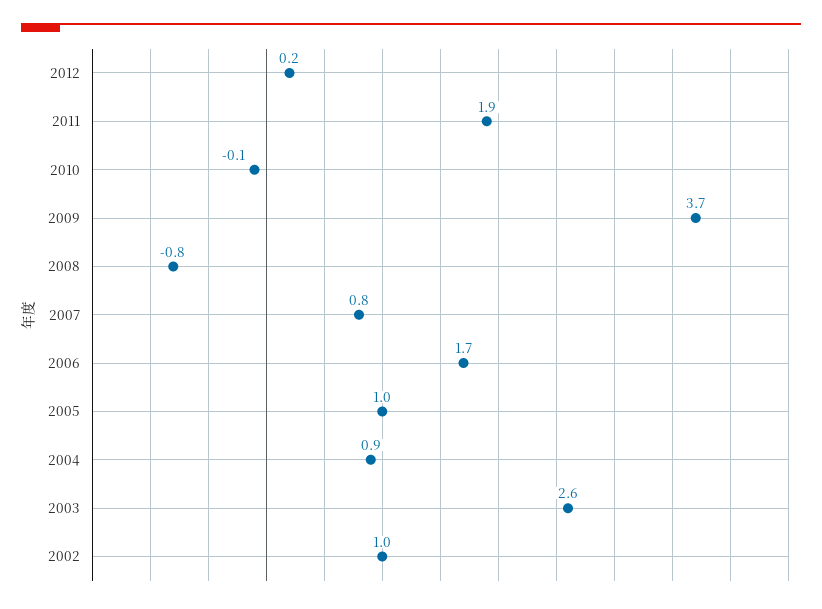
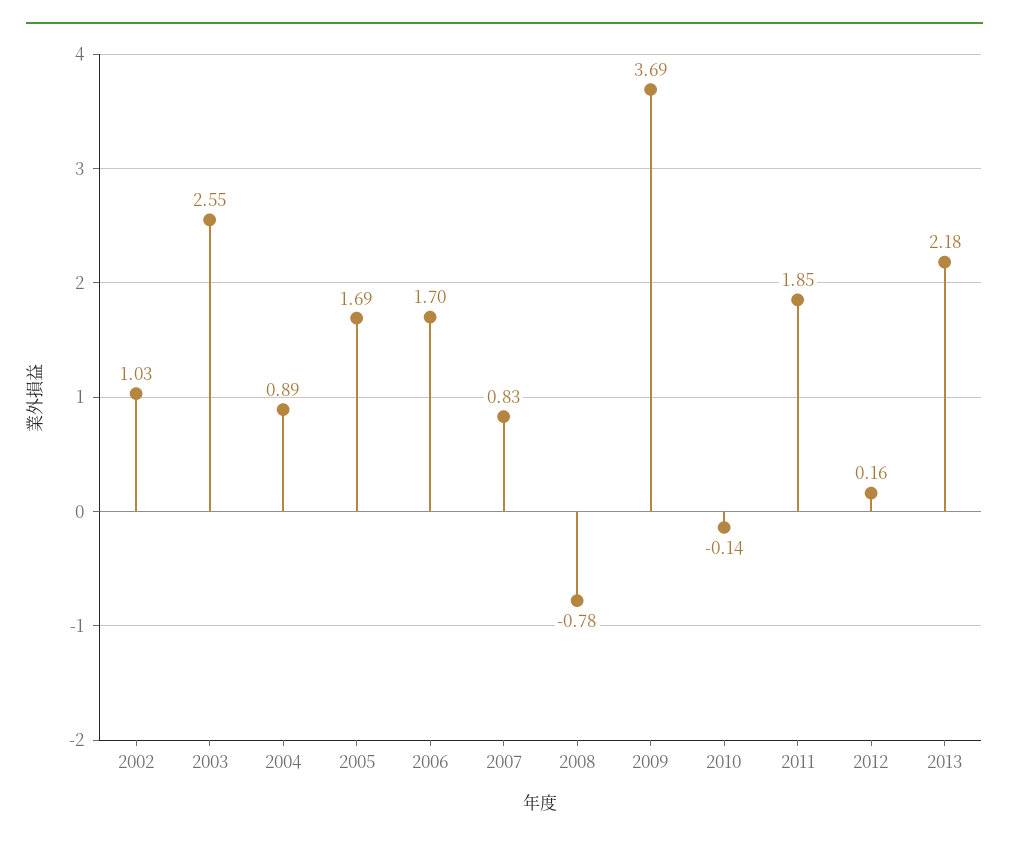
2005: 1 -> 1.69
2013: none -> 2.18

